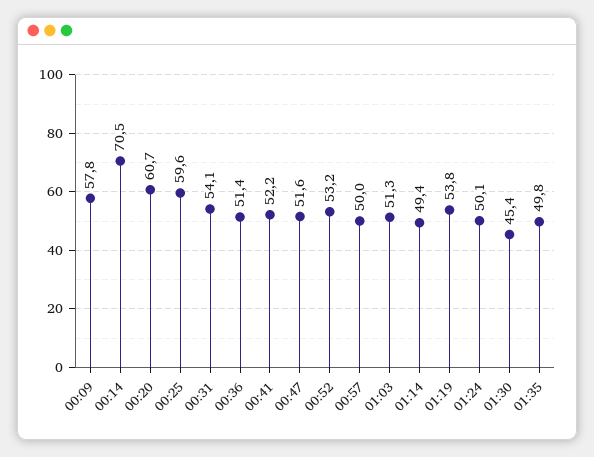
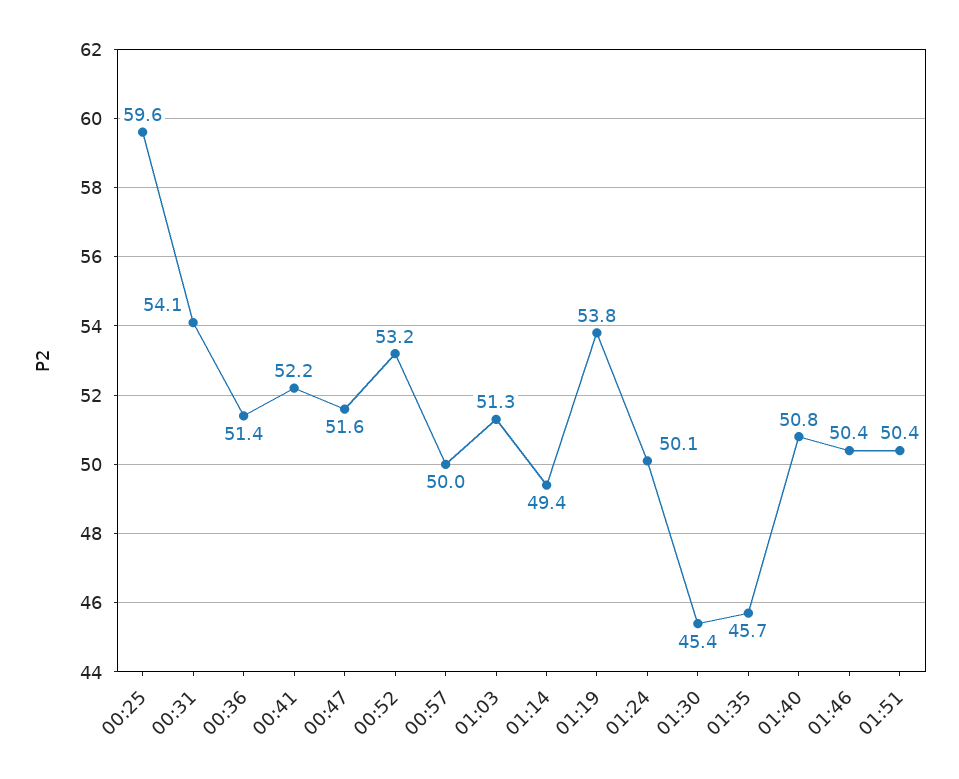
00:09: 57.8 -> none
00:14: 70.5 -> none
00:20: 60.7 -> none
01:35: 49.8 -> 45.7
01:40: none -> 50.8
01:46: none -> 50.4
01:51: none -> 50.4

